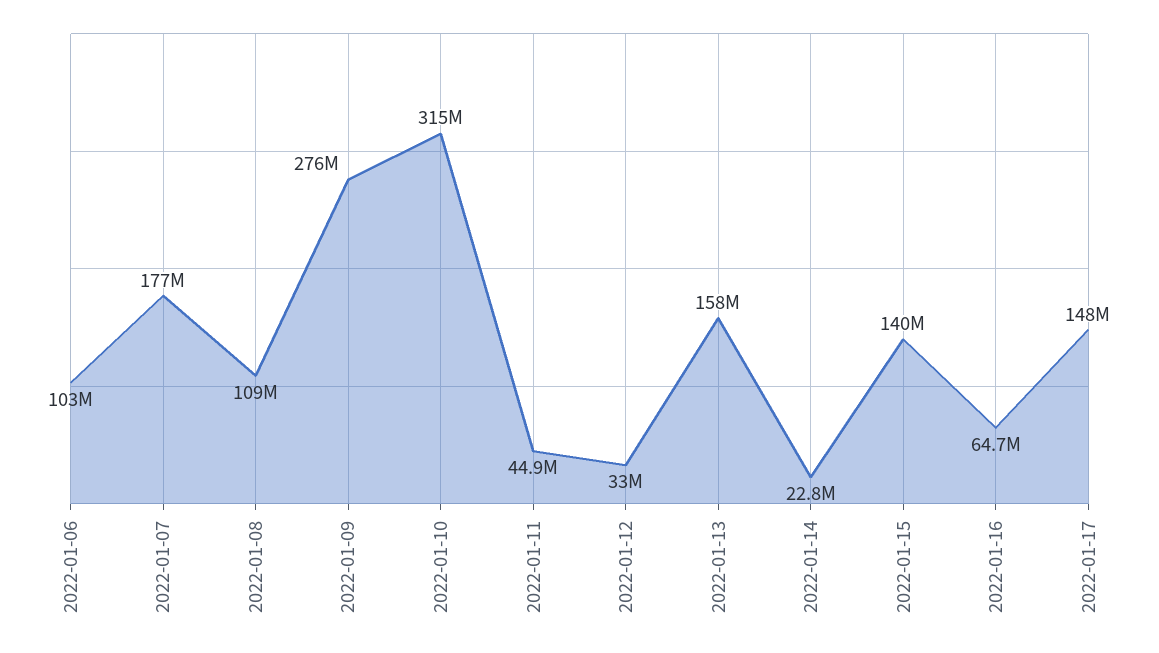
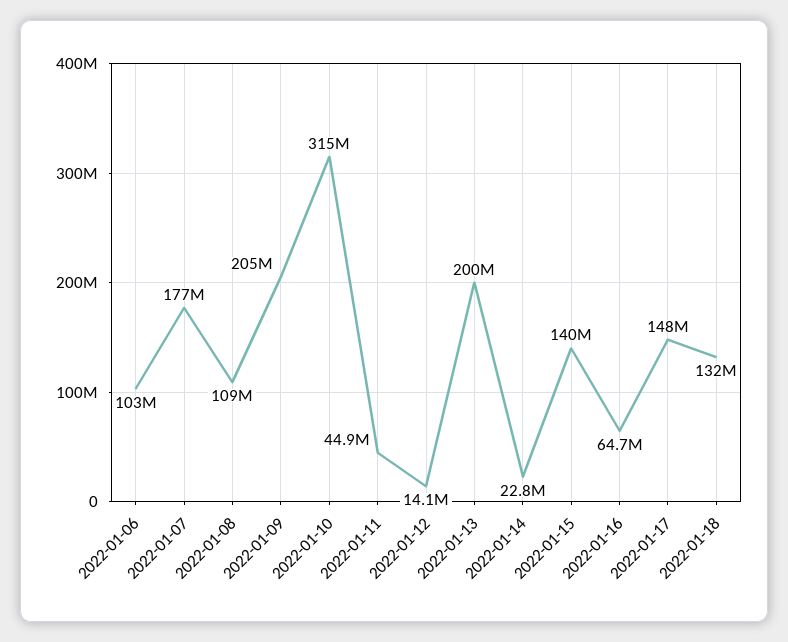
2022-01-09: 276000000 -> 205000000
2022-01-12: 33000000 -> 14100000
2022-01-13: 158000000 -> 200000000
2022-01-18: none -> 132000000

